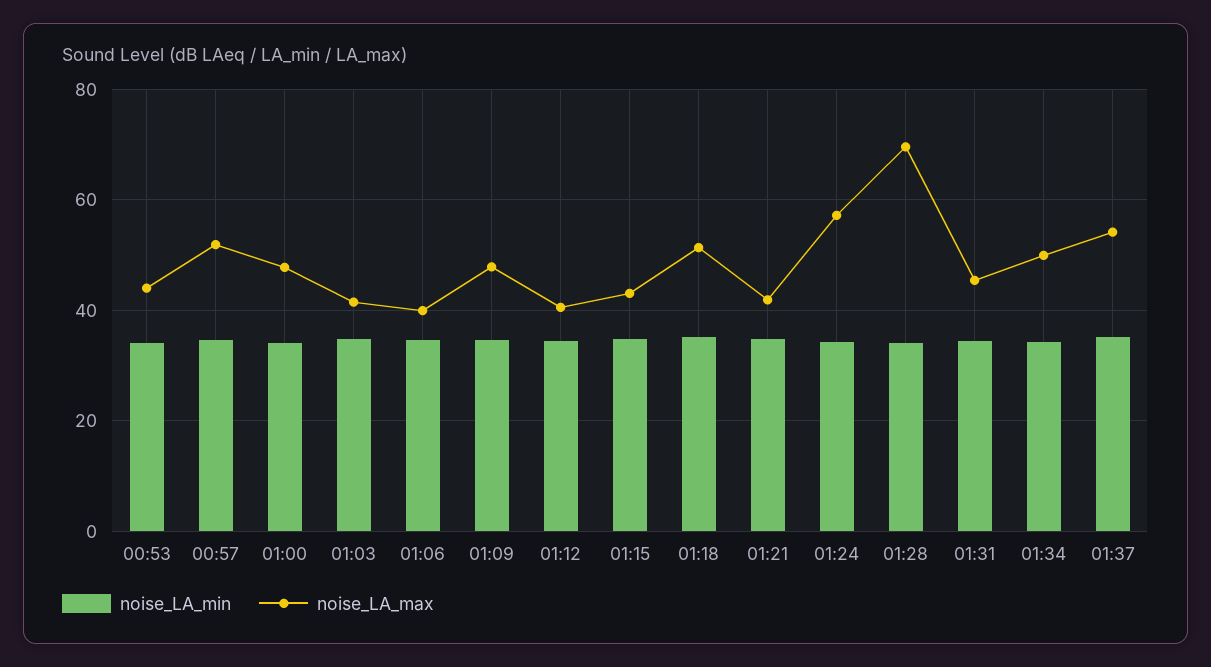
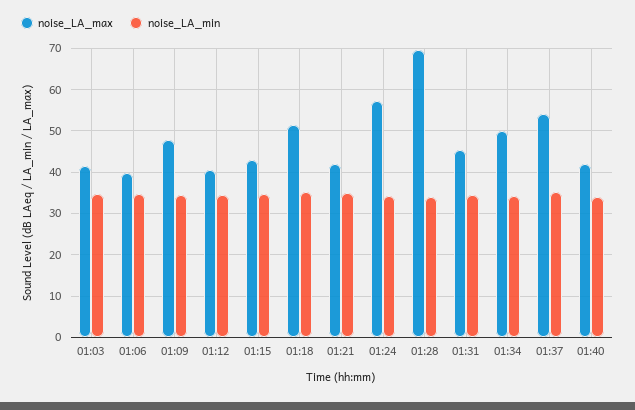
noise_LA_min, 00:53: 34 -> none
noise_LA_max, 00:53: 44 -> none
noise_LA_min, 00:57: 34 -> none
noise_LA_max, 00:57: 52 -> none
noise_LA_min, 01:00: 34 -> none
noise_LA_max, 01:00: 48 -> none
noise_LA_max, 01:40: none -> 42
noise_LA_min, 01:40: none -> 34

